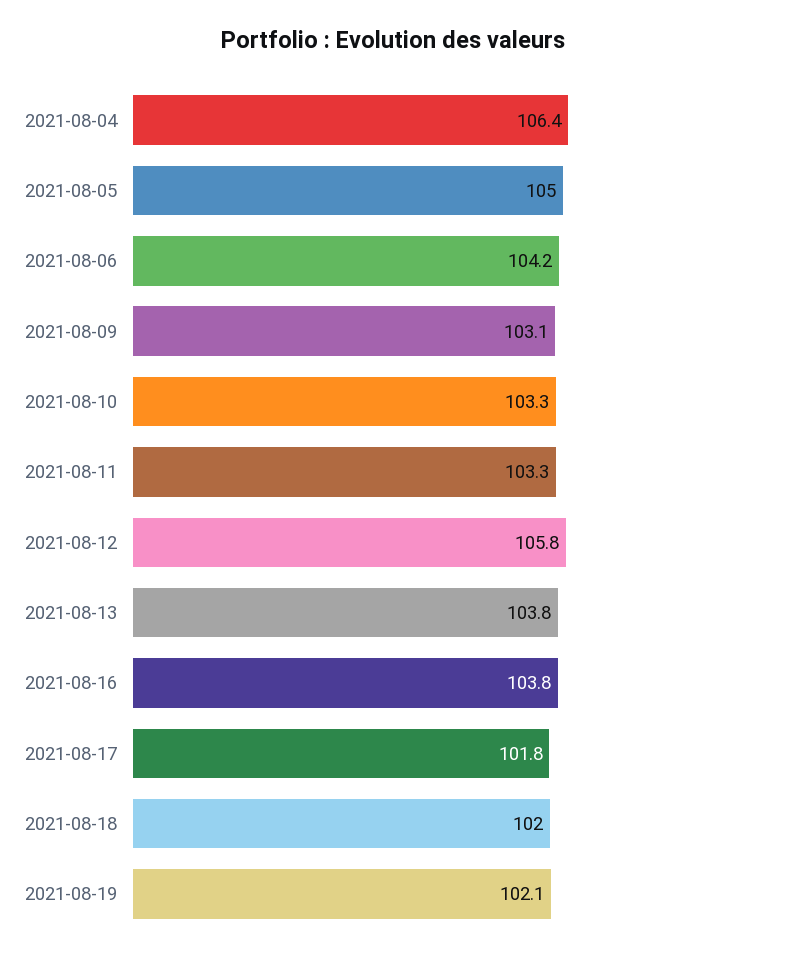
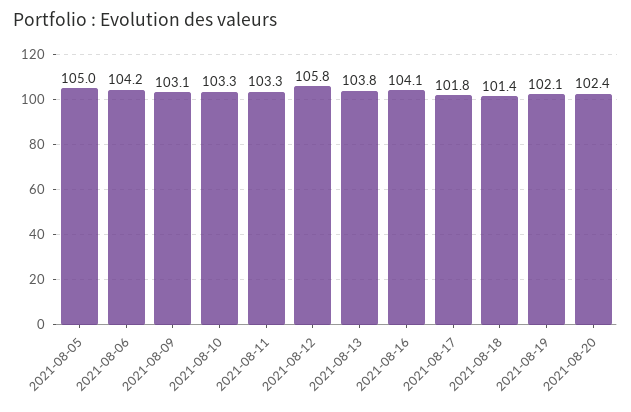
2021-08-04: 106.4 -> none
2021-08-16: 103.8 -> 104.1
2021-08-18: 102 -> 101.4
2021-08-20: none -> 102.4

